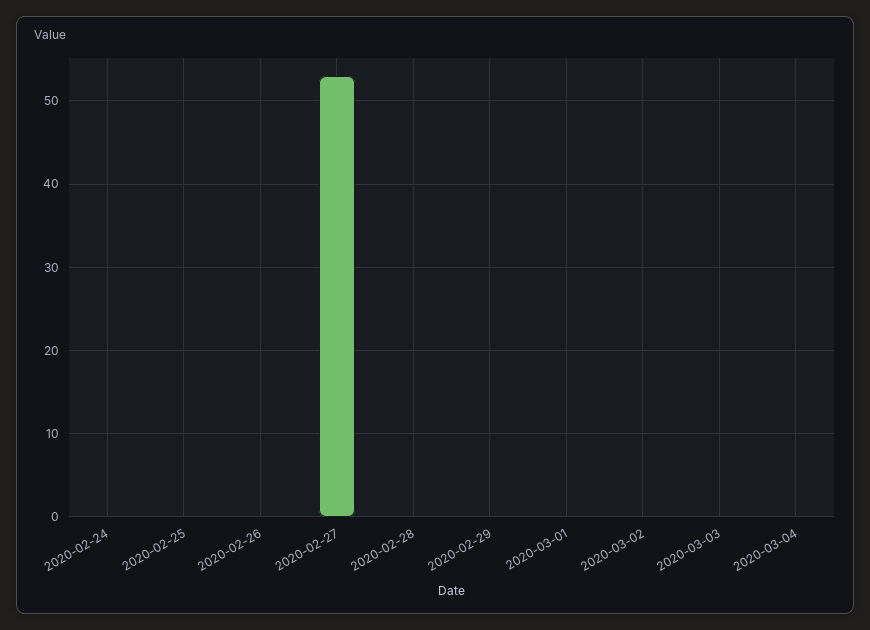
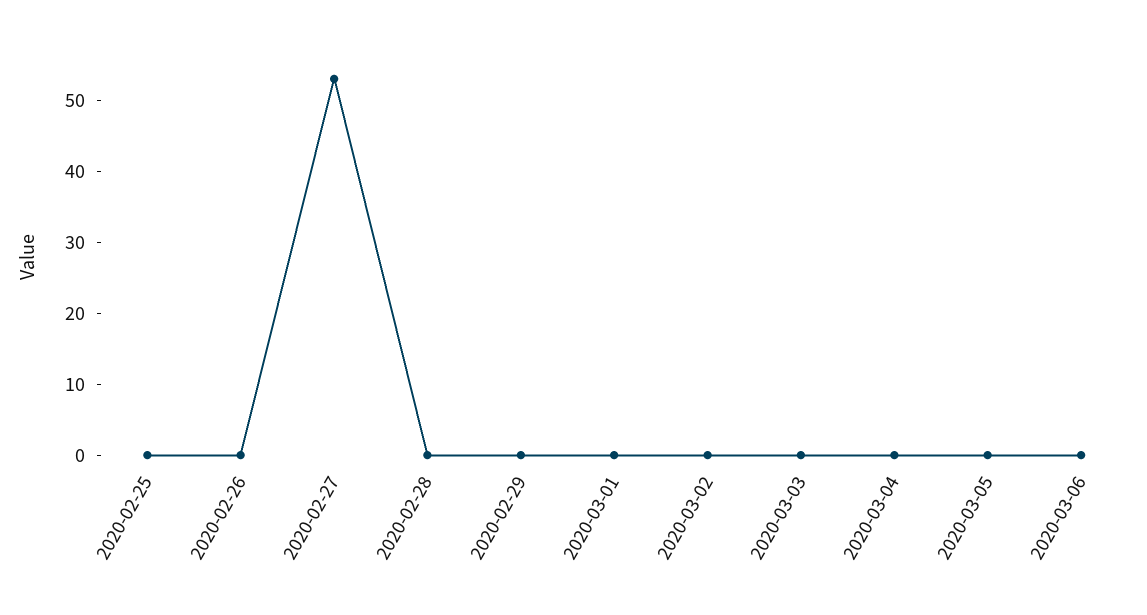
2020-02-24: 0 -> none
2020-03-05: none -> 0
2020-03-06: none -> 0

